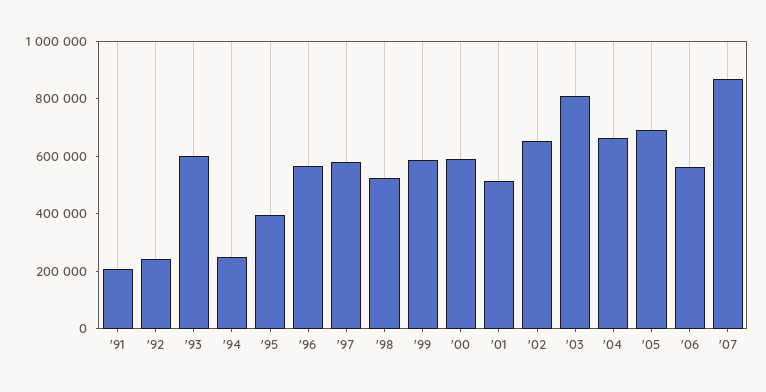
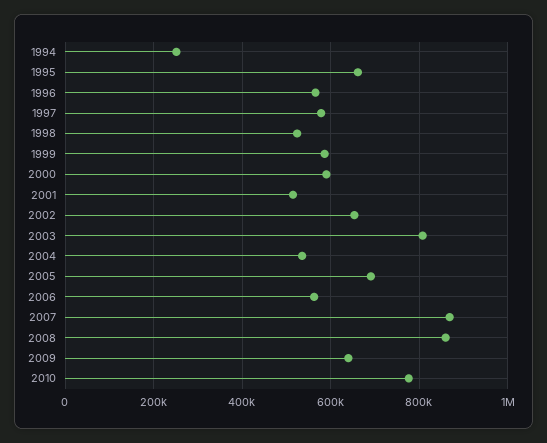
'91: 200000 -> none
'92: 250000 -> none
'93: 600000 -> none
'95: 400000 -> 660000
'04: 650000 -> 540000
2008: none -> 860000
2009: none -> 640000
2010: none -> 780000

